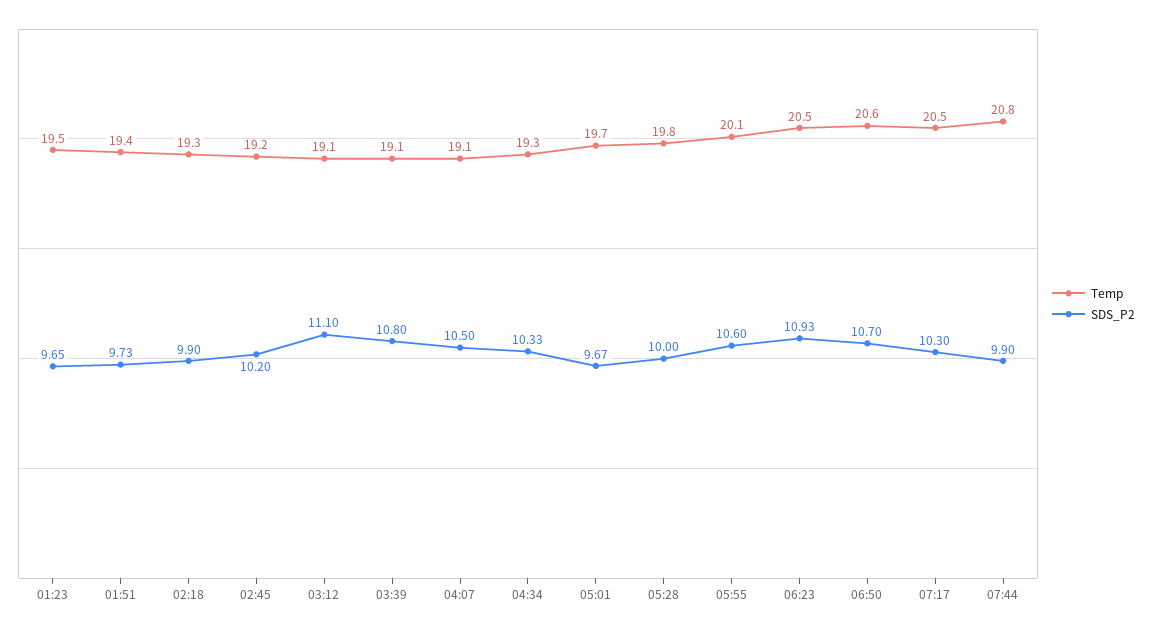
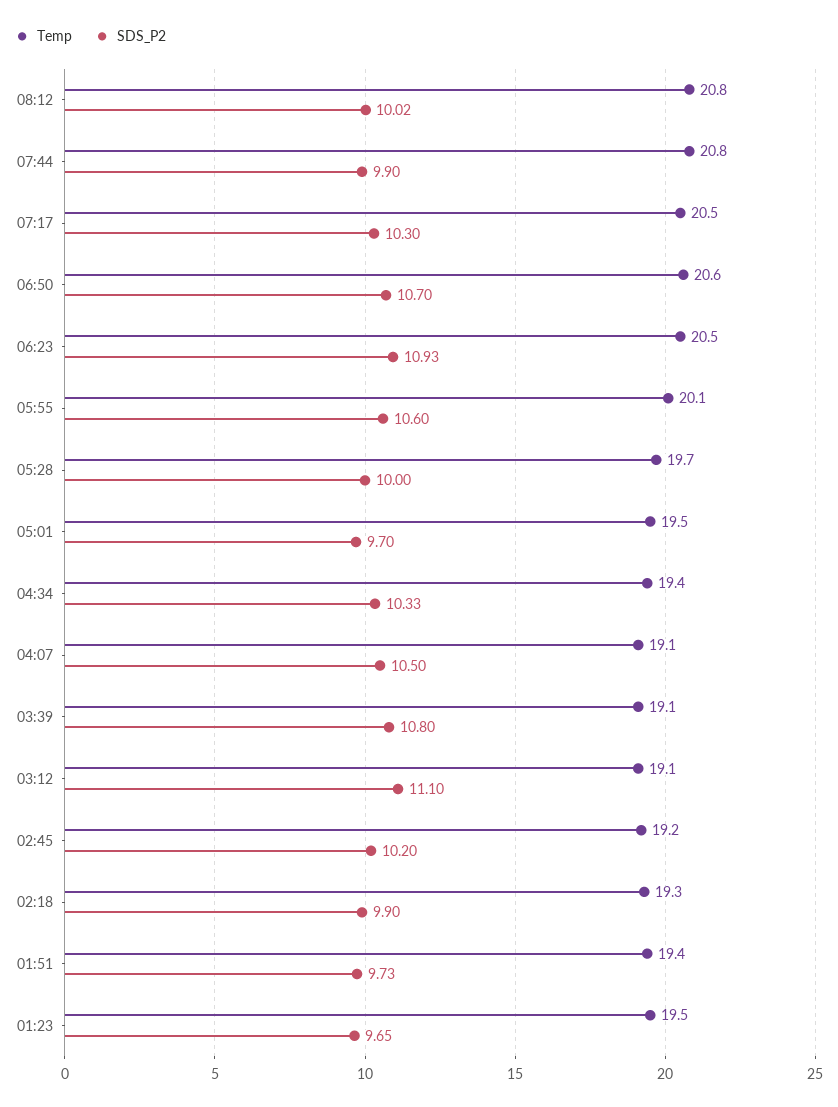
Temp, 04:34: 19.3 -> 19.4
Temp, 05:01: 19.7 -> 19.5
SDS_P2, 05:01: 9.67 -> 9.7
Temp, 05:28: 19.8 -> 19.7
Temp, 08:12: none -> 20.8
SDS_P2, 08:12: none -> 10.02

